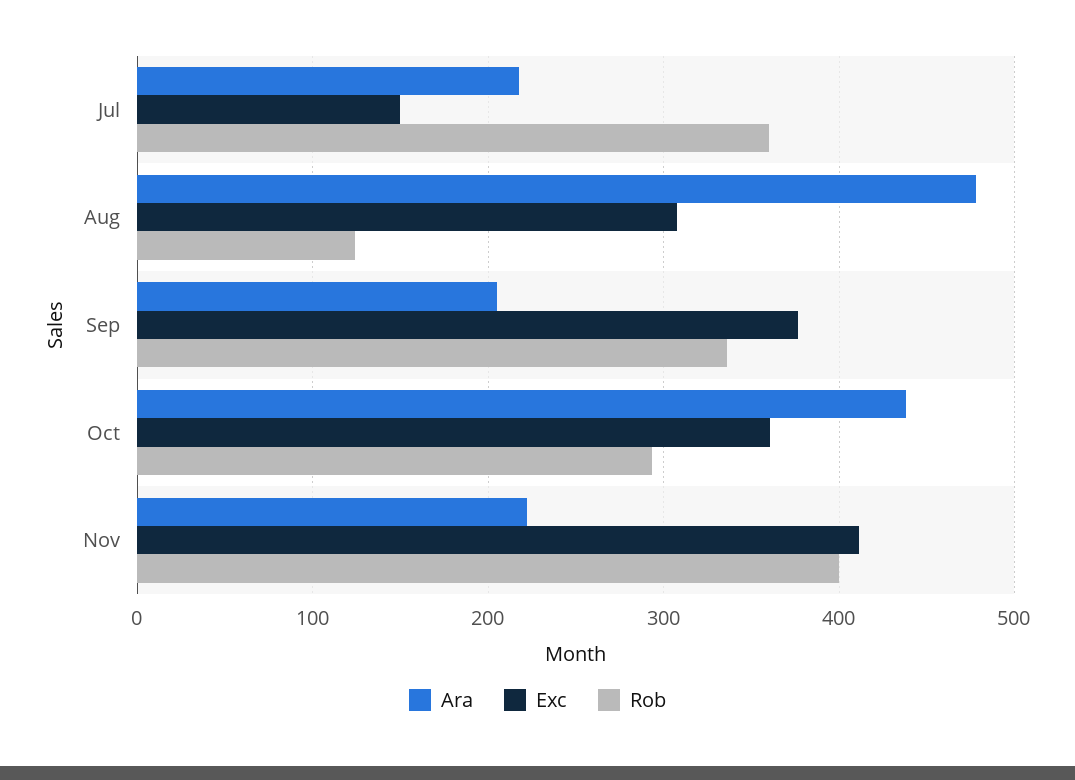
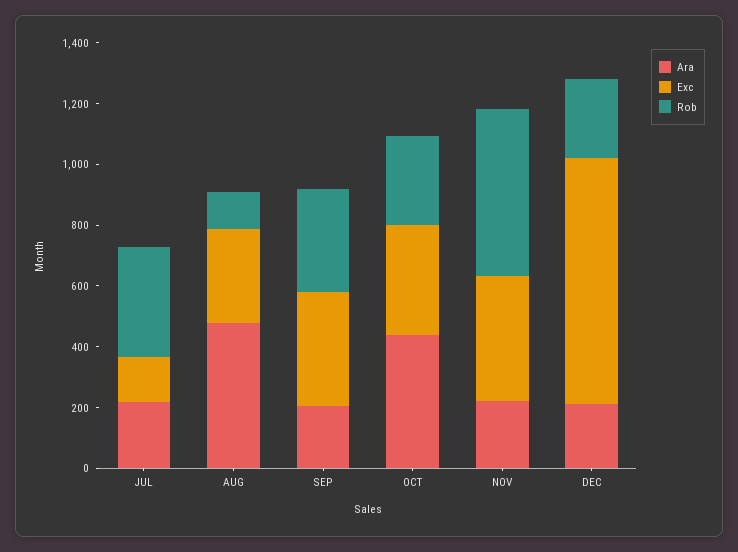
Rob, Nov: 400 -> 550
Ara, DEC: none -> 200
Exc, DEC: none -> 800
Rob, DEC: none -> 250

